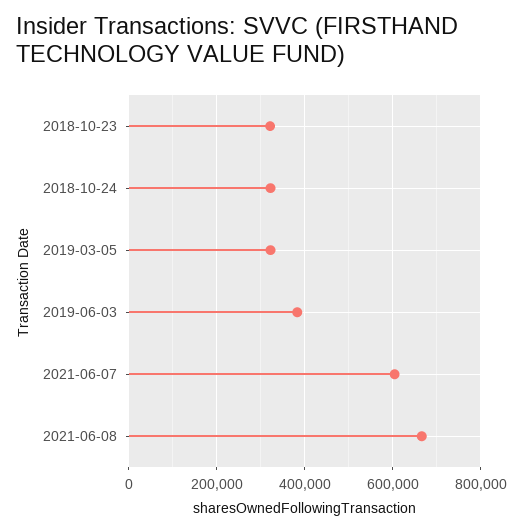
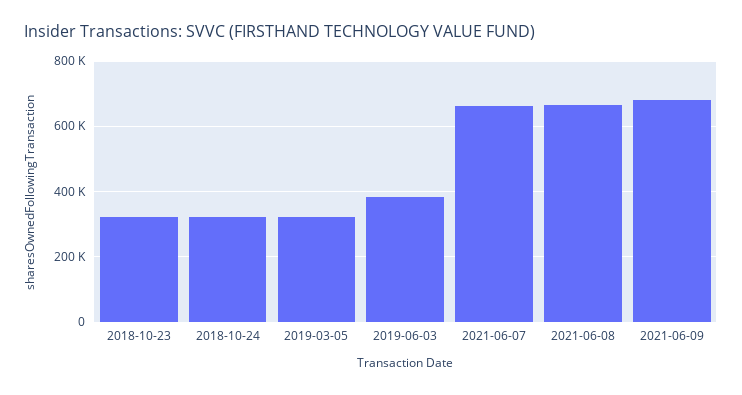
2021-06-07: 600000 -> 660000
2021-06-09: none -> 680000

